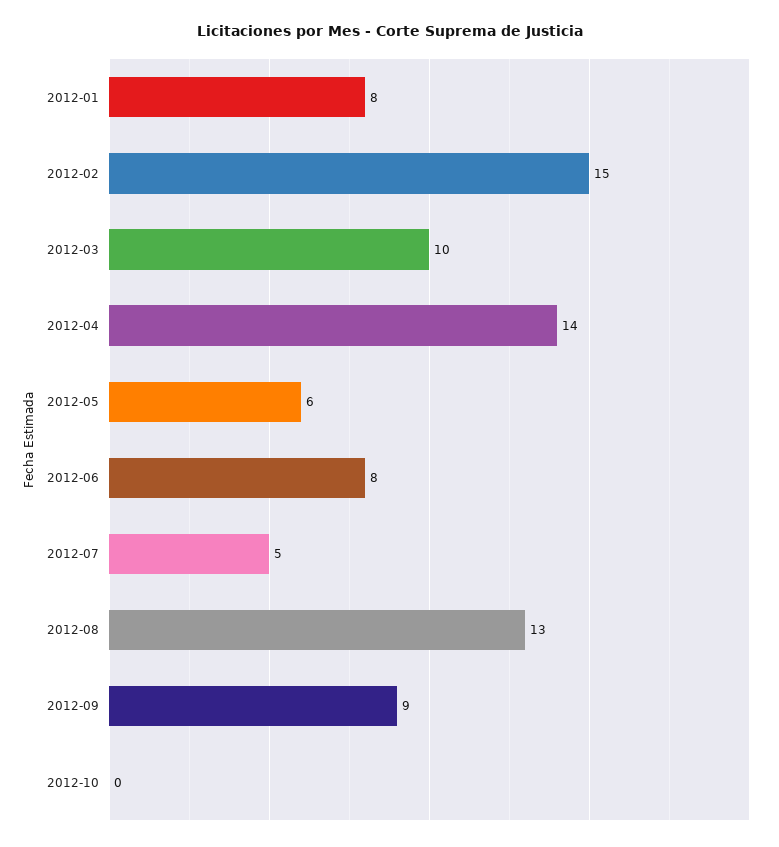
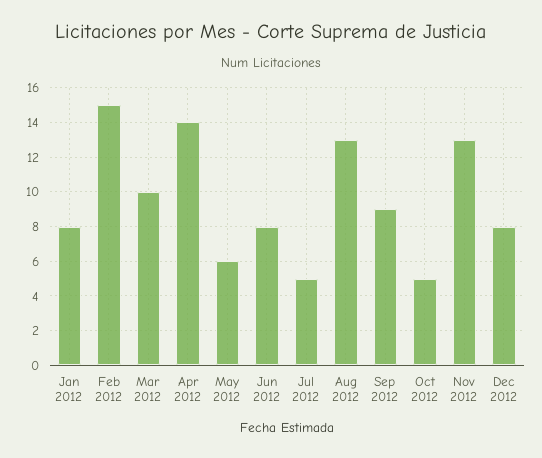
2012-10: 0 -> 5
Nov 2012: none -> 13
Dec 2012: none -> 8

